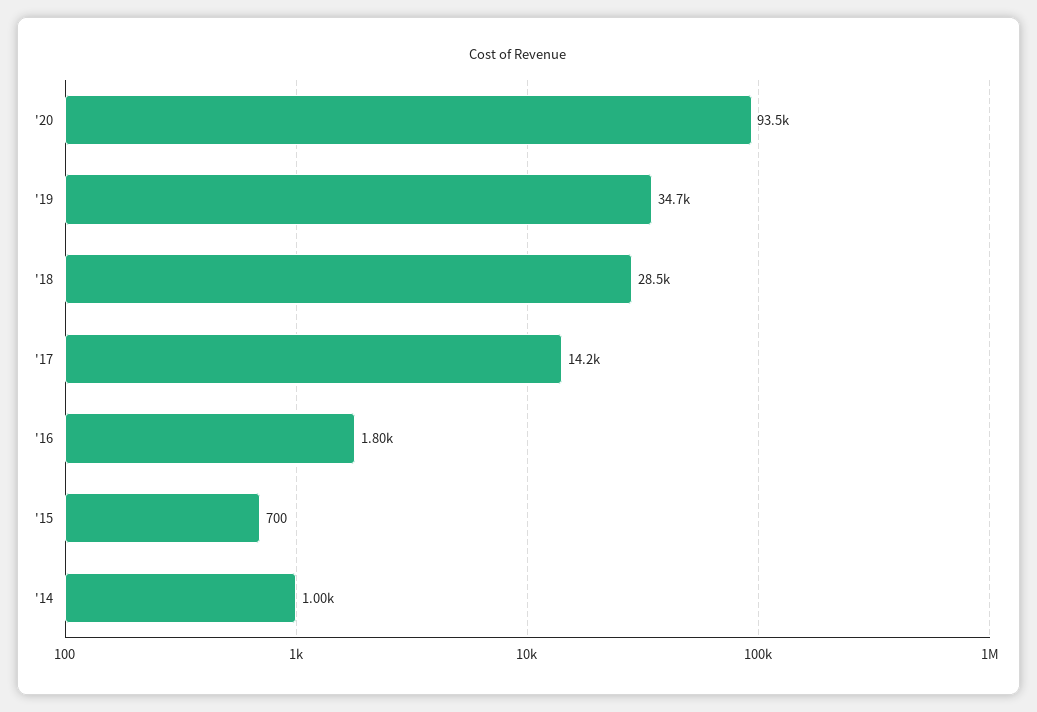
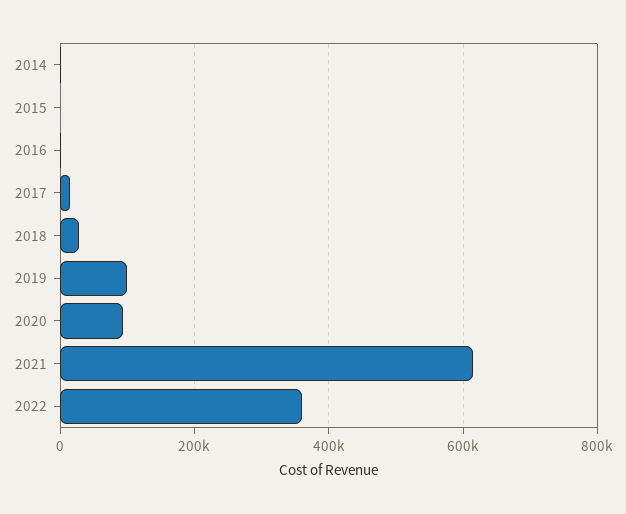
'19: 34700 -> 100000
2021: none -> 620000
2022: none -> 360000

